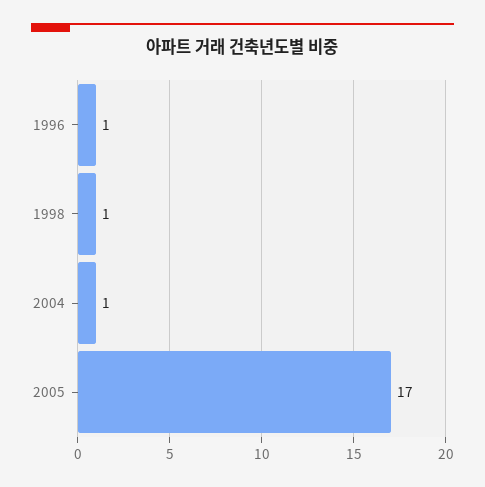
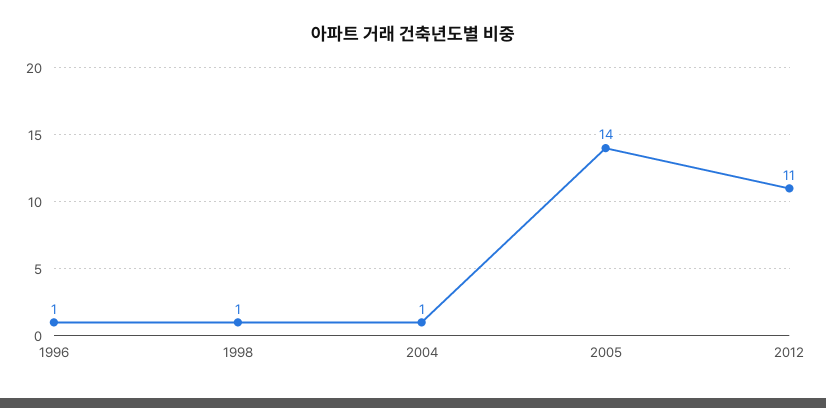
2005: 17 -> 14
2012: none -> 11

